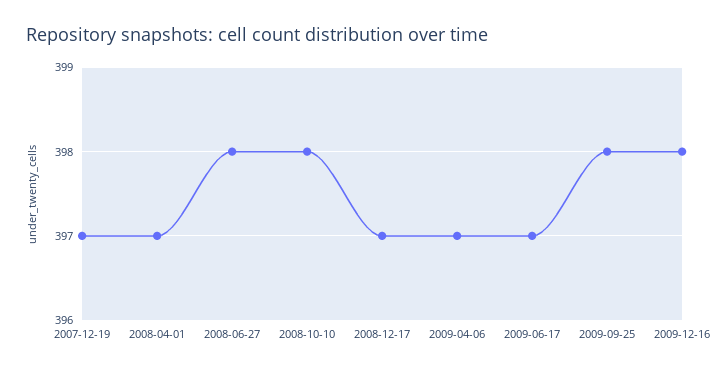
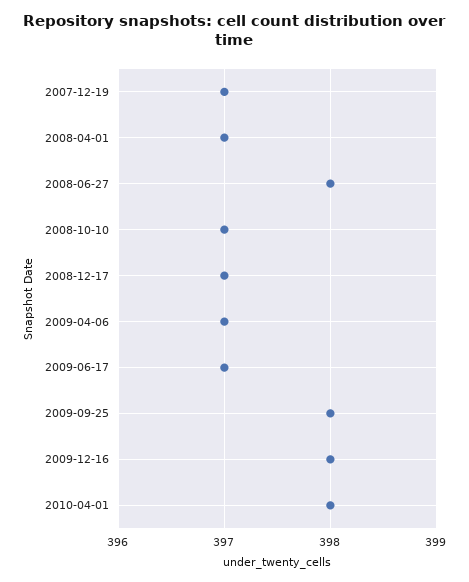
2008-10-10: 398 -> 397
2010-04-01: none -> 398

